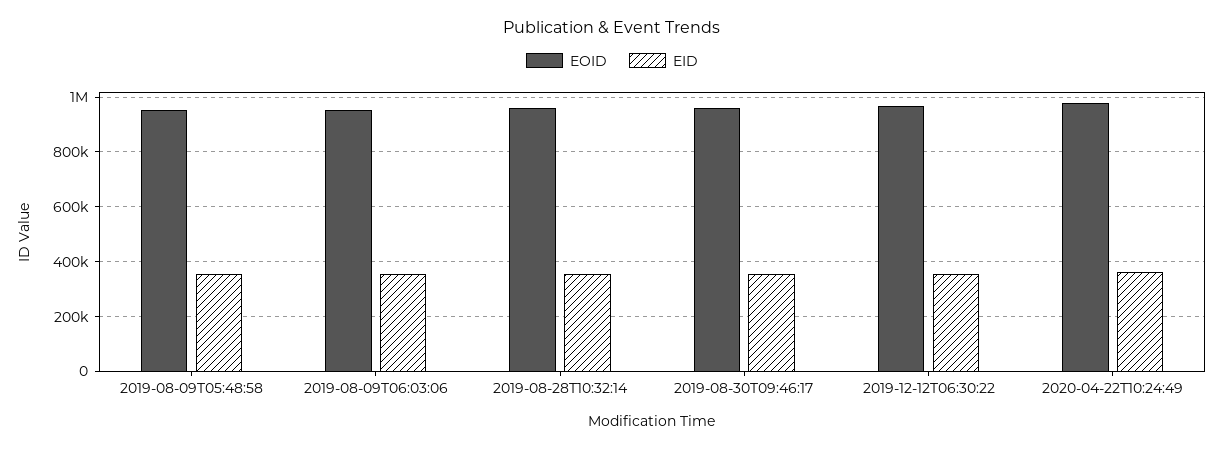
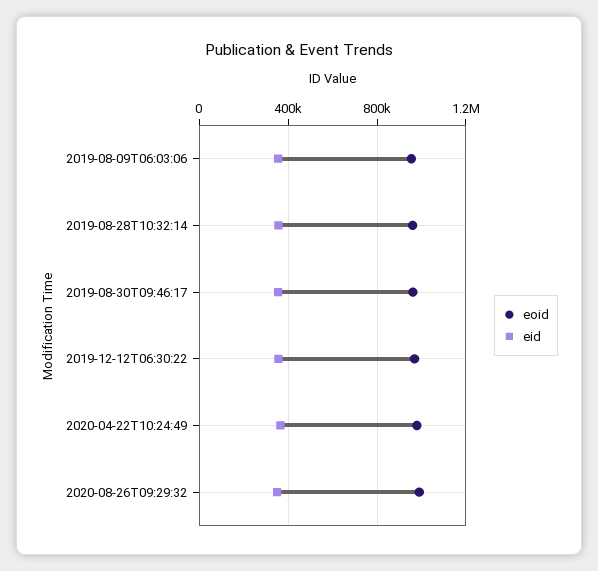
EOID, 2019-08-09T05:48:58: 950000 -> none
EID, 2019-08-09T05:48:58: 350000 -> none
EOID, 2020-08-26T09:29:32: none -> 1000000
EID, 2020-08-26T09:29:32: none -> 350000

